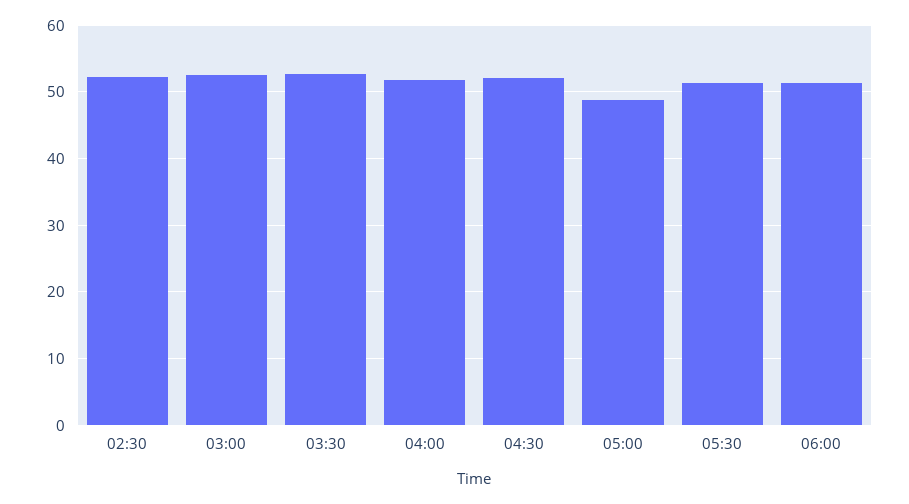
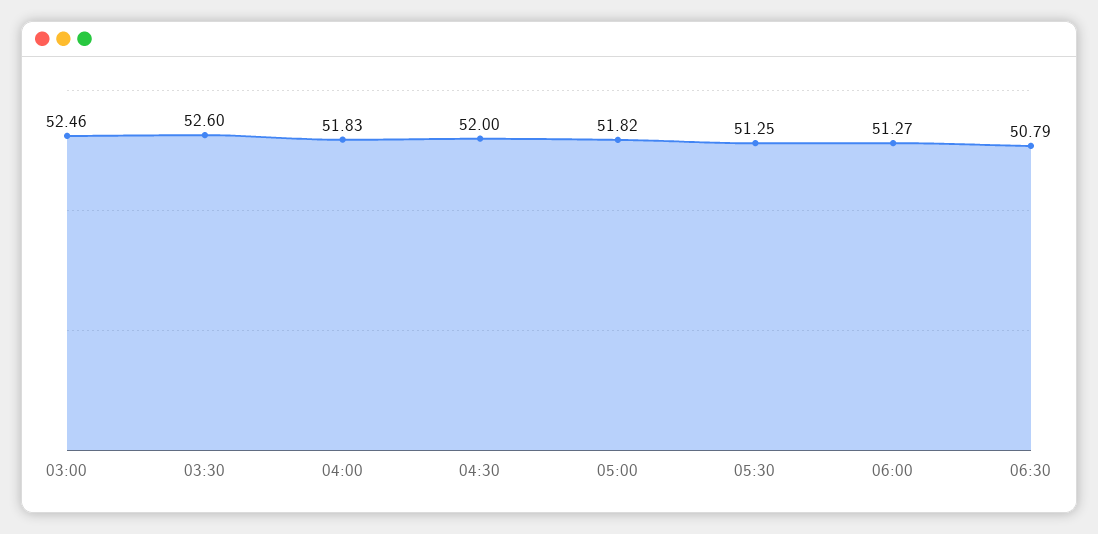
02:30: 52 -> none
05:00: 49 -> 51.82
06:30: none -> 50.79

